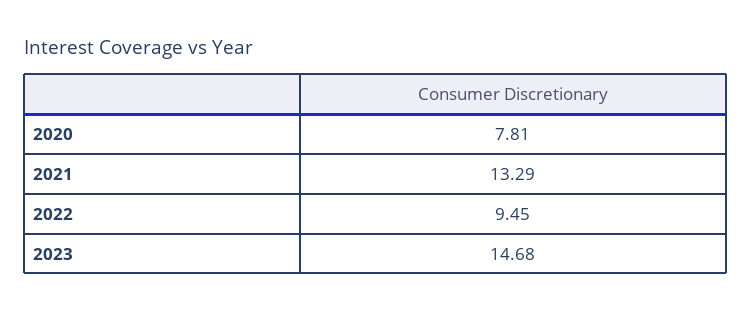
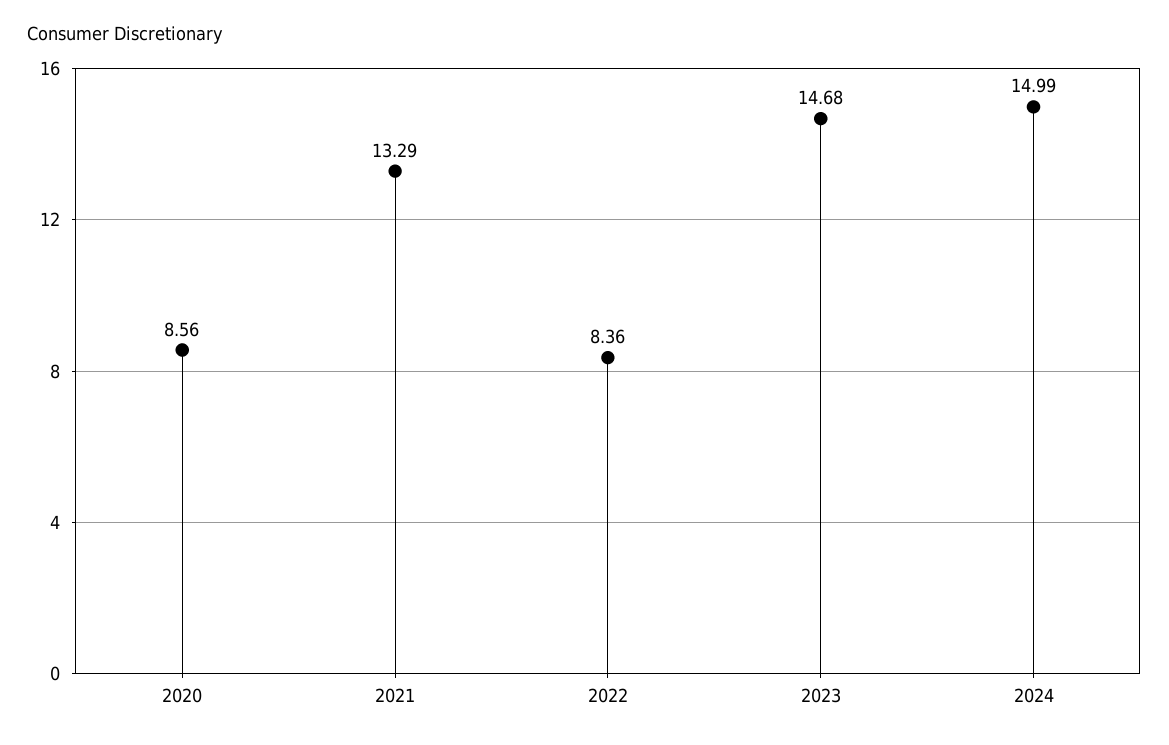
2020: 7.81 -> 8.56
2022: 9.45 -> 8.36
2024: none -> 14.99

